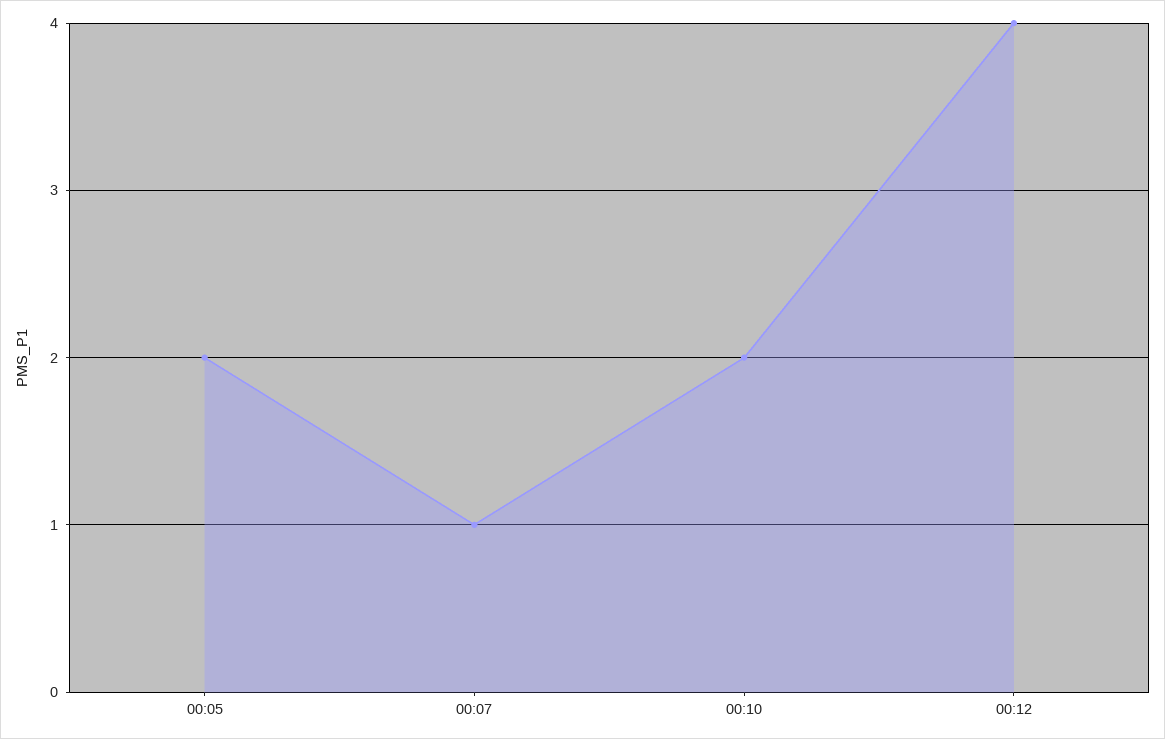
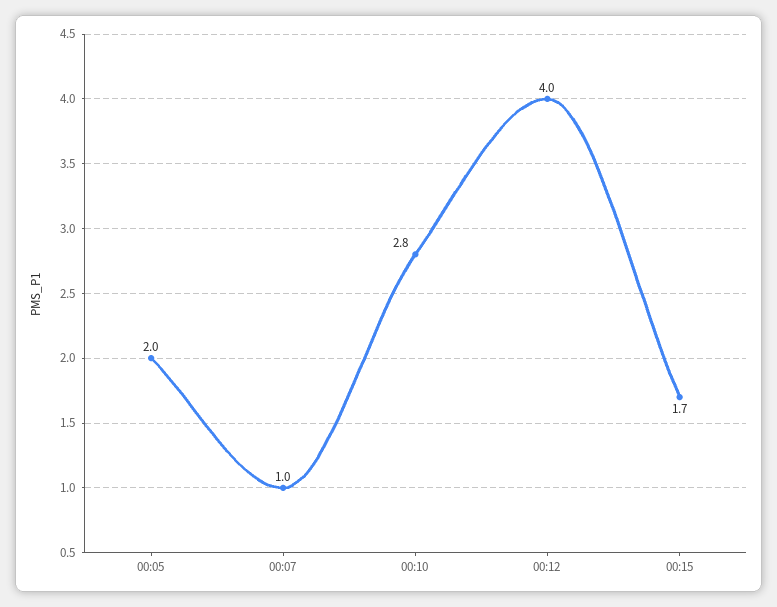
00:10: 2 -> 2.8
00:15: none -> 1.7

